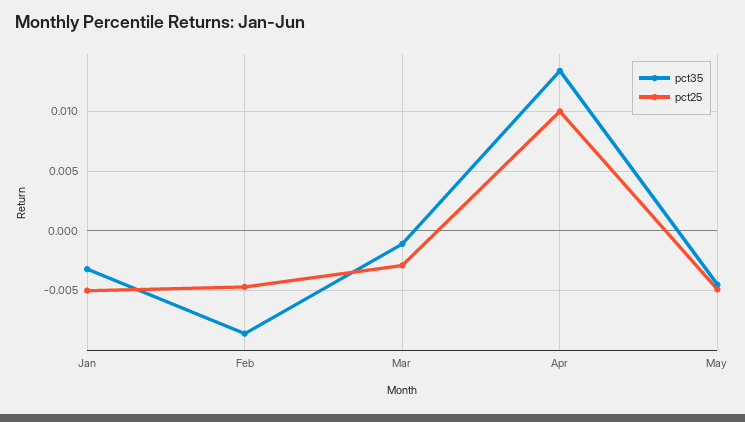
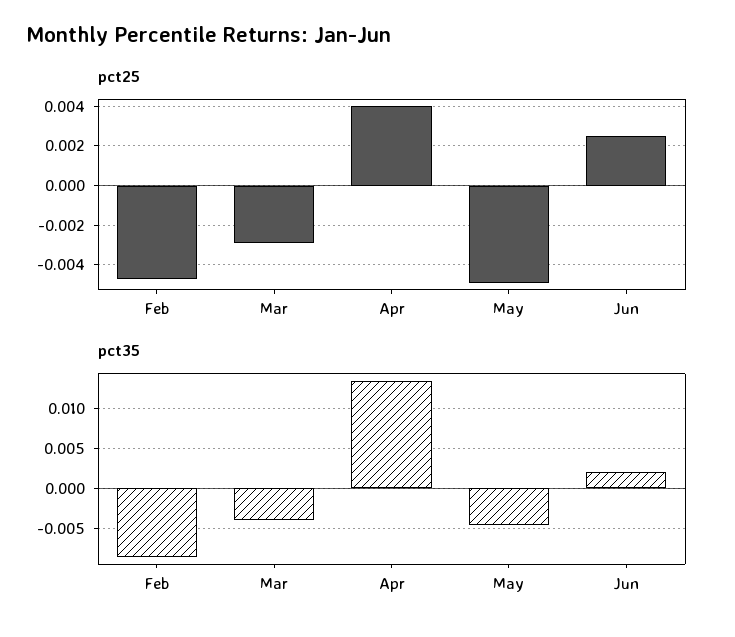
pct35, Jan: -0.003 -> none
pct25, Jan: -0.005 -> none
pct35, Mar: -0.001 -> -0.004
pct25, Apr: 0.01 -> 0.004
pct25, Jun: none -> 0.0025
pct35, Jun: none -> 0.002

